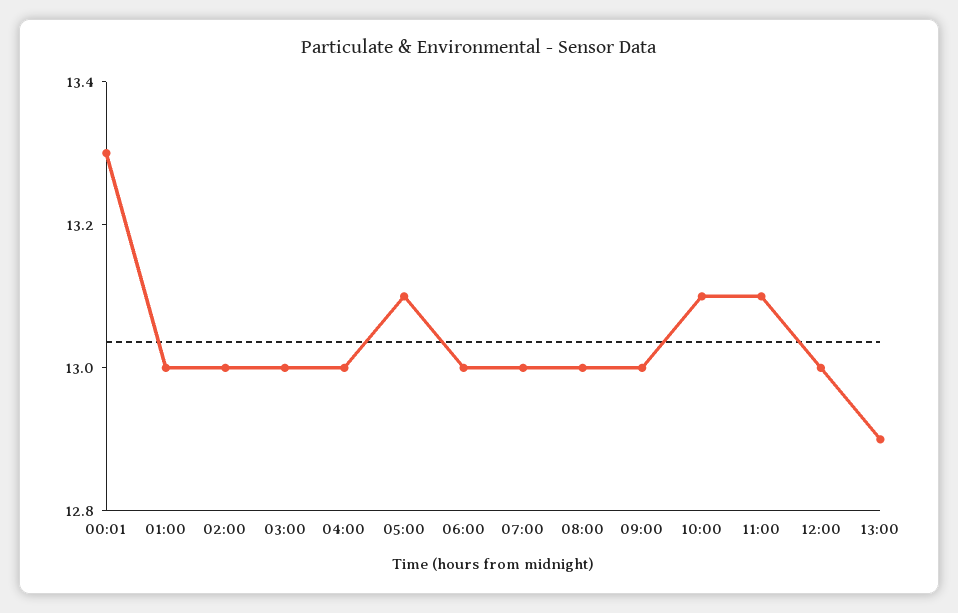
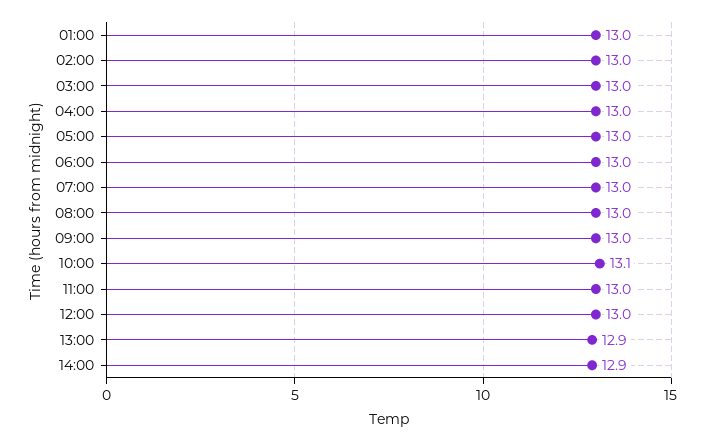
00:01: 13.3 -> none
05:00: 13.1 -> 13
11:00: 13.1 -> 13
14:00: none -> 12.9

